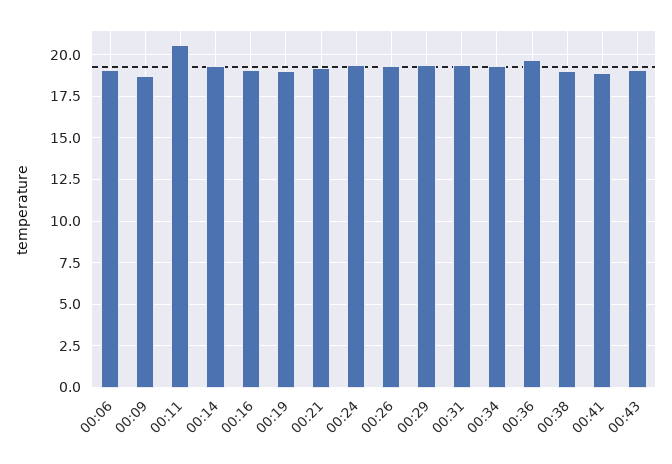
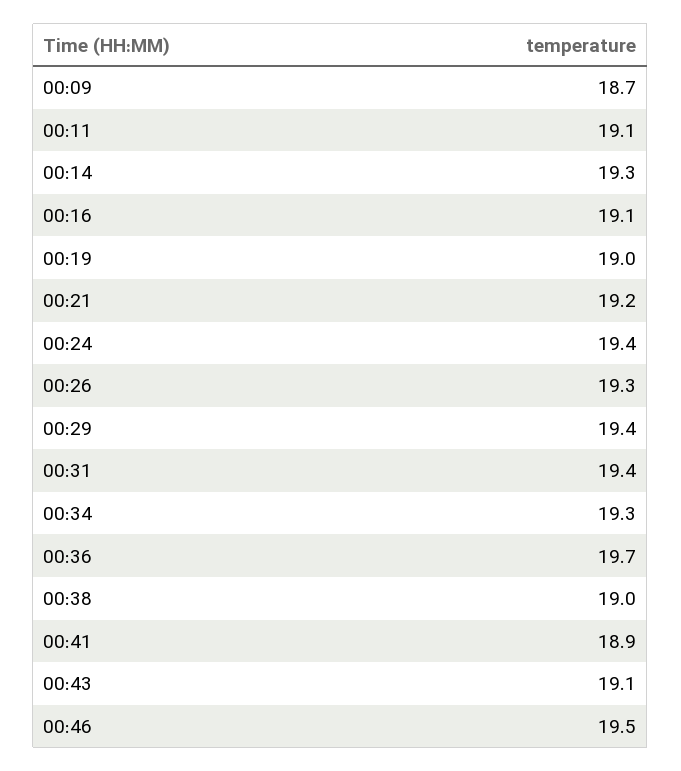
00:06: 19 -> none
00:11: 20.5 -> 19.1
00:46: none -> 19.5

